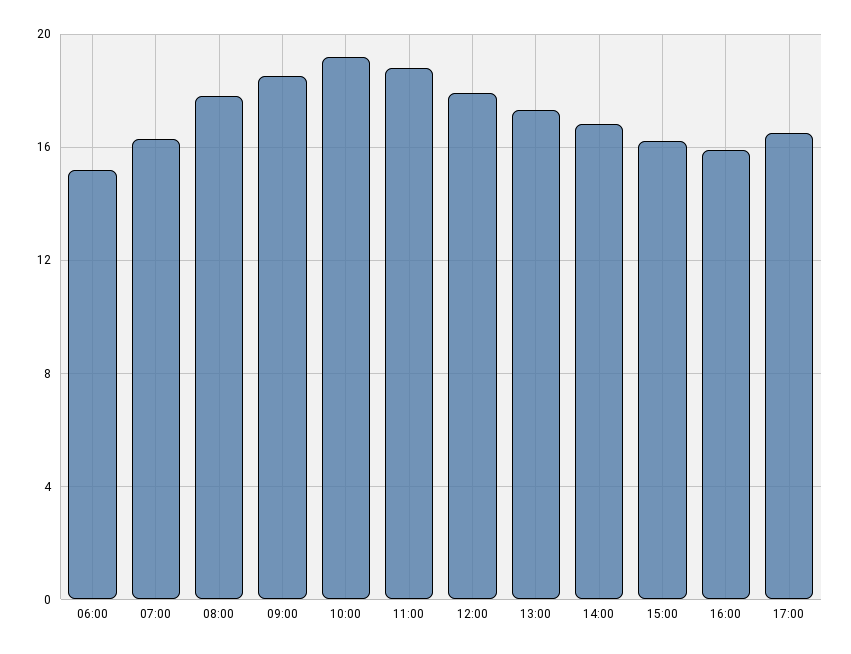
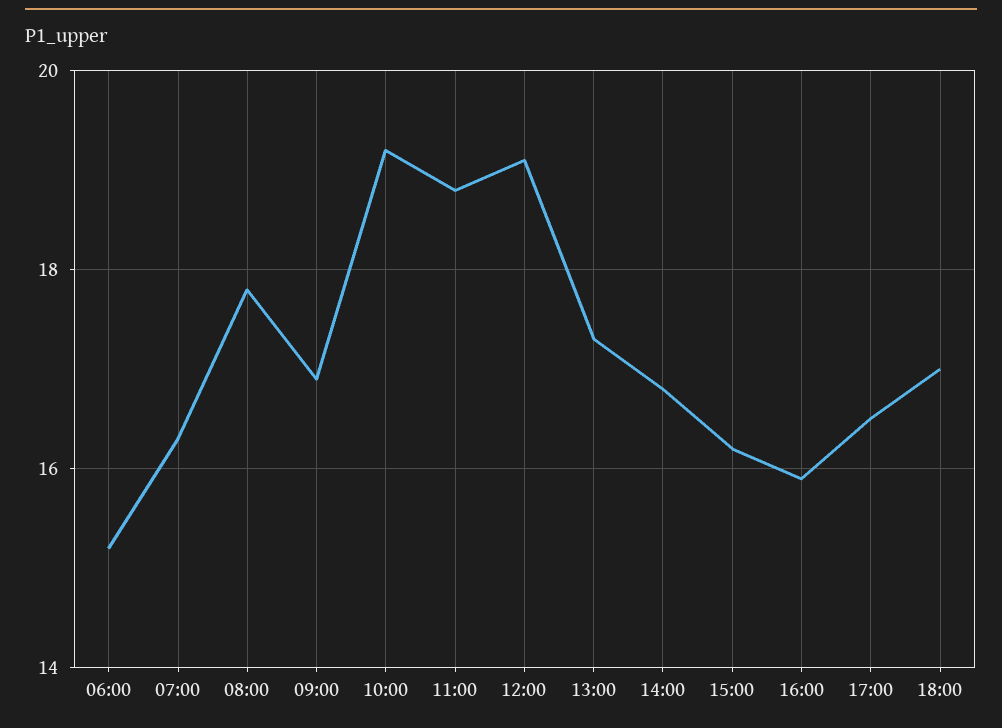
09:00: 18.5 -> 17
12:00: 18 -> 19
18:00: none -> 17

